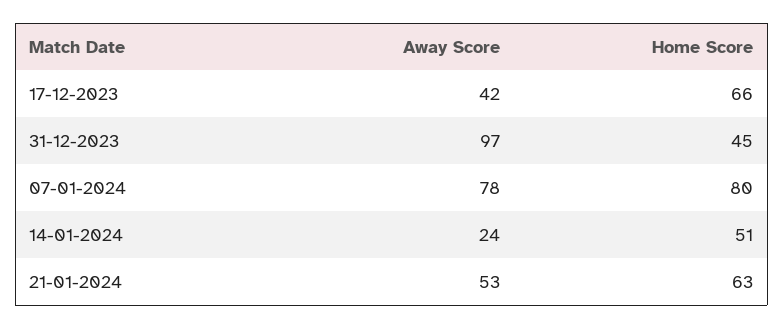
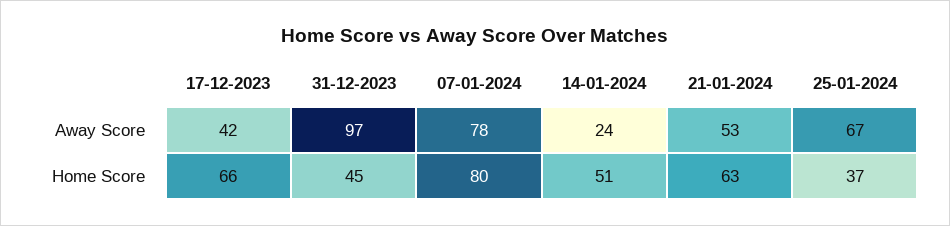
Away Score, 25-01-2024: none -> 67
Home Score, 25-01-2024: none -> 37

